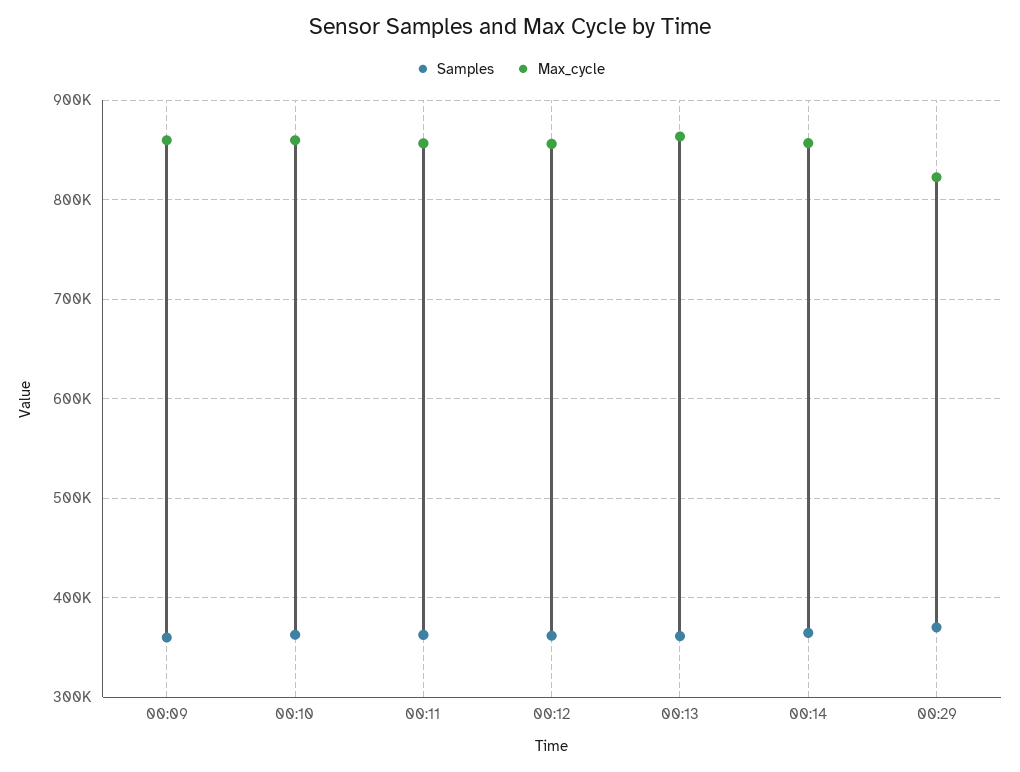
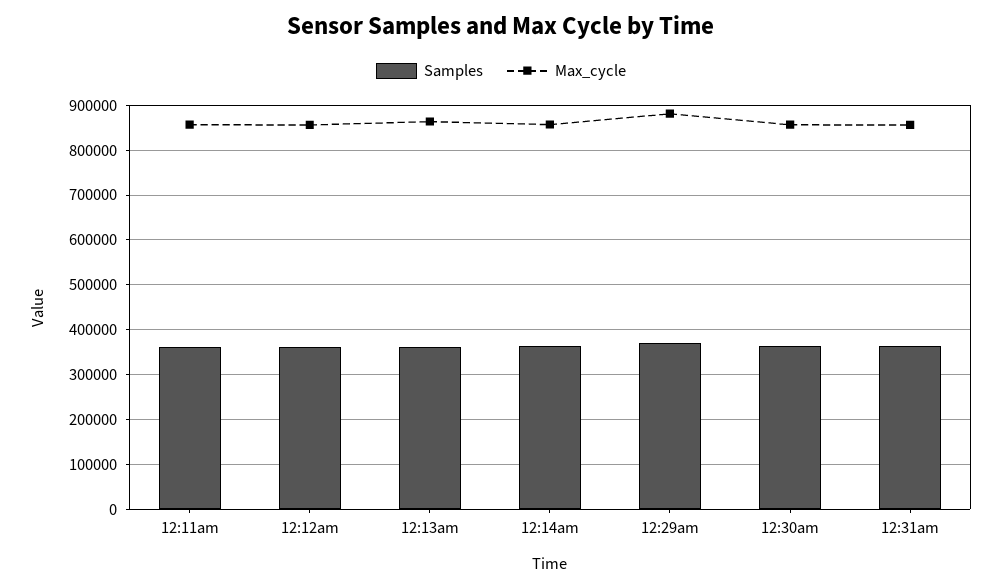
Samples, 00:09: 360000 -> none
Max_cycle, 00:09: 860000 -> none
Samples, 00:10: 360000 -> none
Max_cycle, 00:10: 860000 -> none
Max_cycle, 00:29: 820000 -> 880000
Samples, 12:30am: none -> 360000
Max_cycle, 12:30am: none -> 860000
Samples, 12:31am: none -> 360000
Max_cycle, 12:31am: none -> 860000

